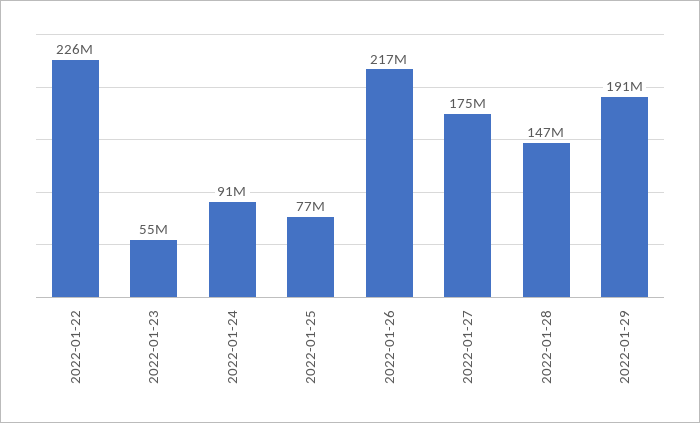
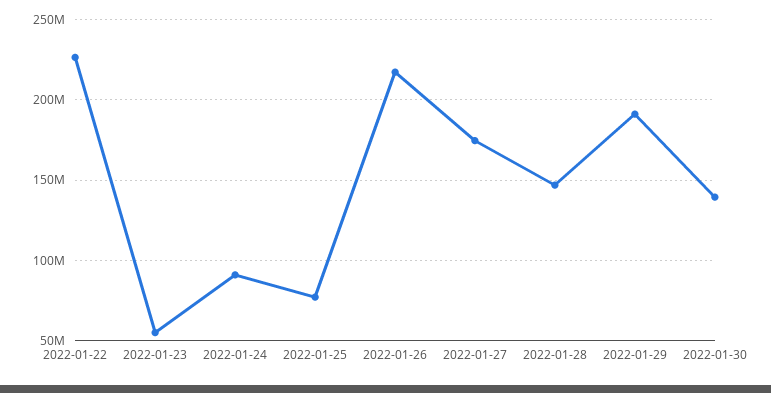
2022-01-30: none -> 140000000

